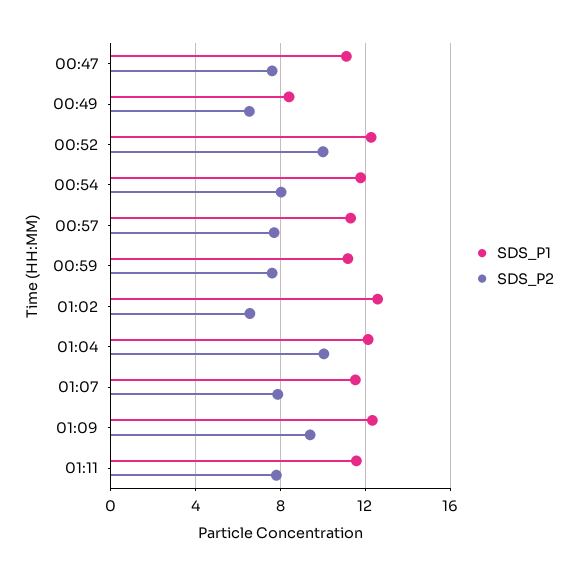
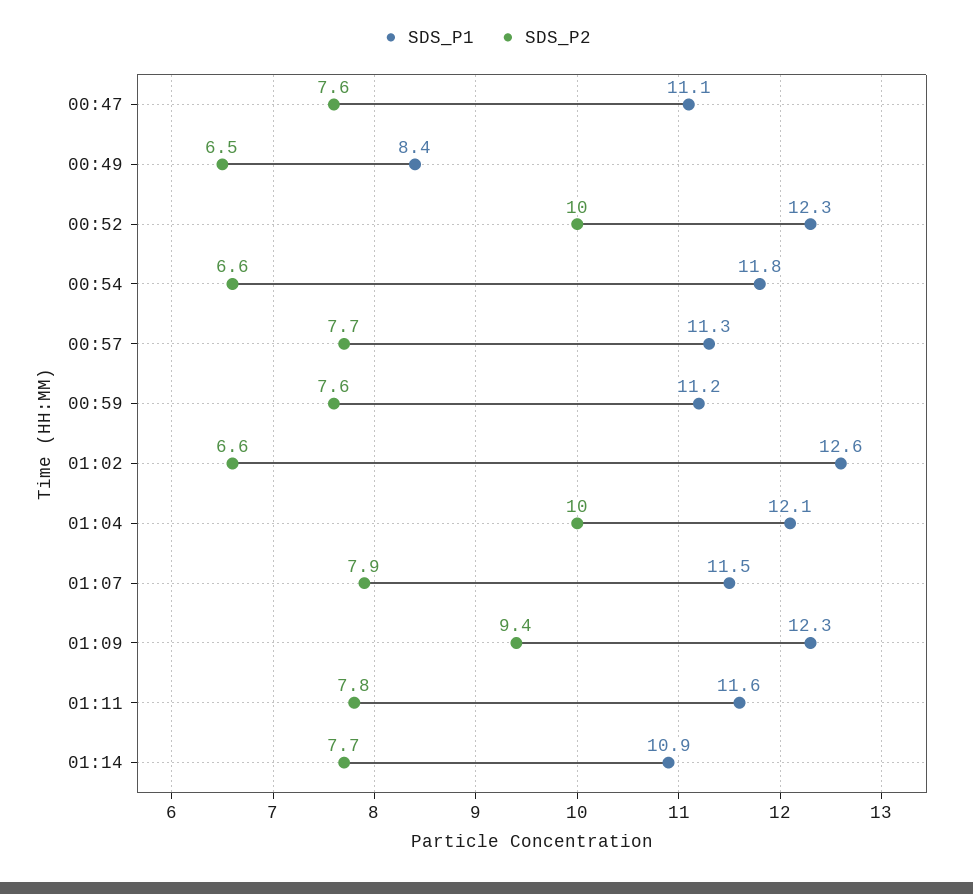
SDS_P2, 00:54: 8 -> 6.6
SDS_P1, 01:14: none -> 10.9
SDS_P2, 01:14: none -> 7.7

